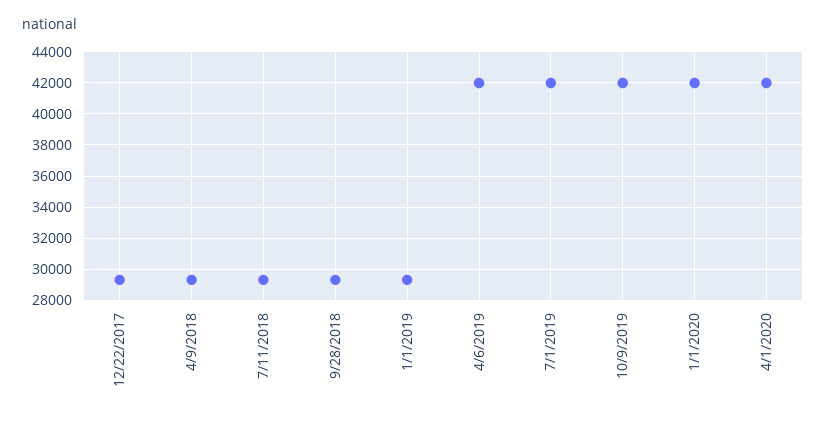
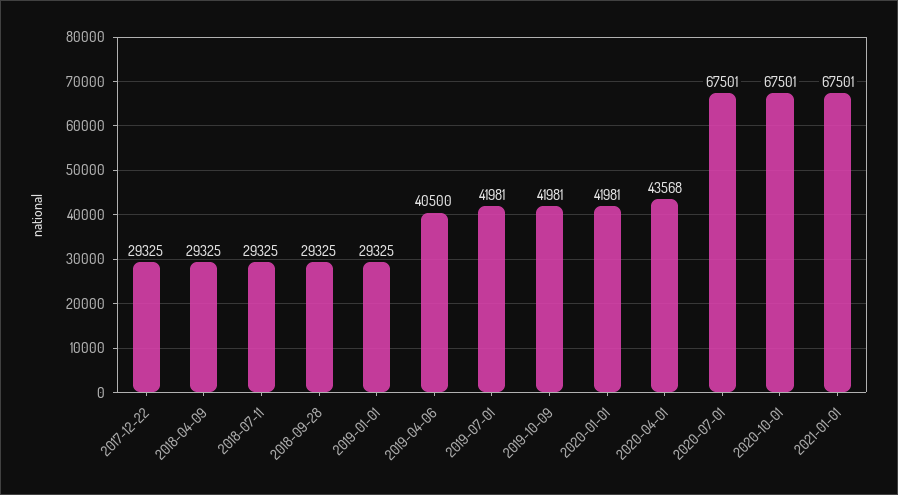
4/6/2019: 42000 -> 40500
4/1/2020: 42000 -> 43568
2020-07-01: none -> 67501
2020-10-01: none -> 67501
2021-01-01: none -> 67501

